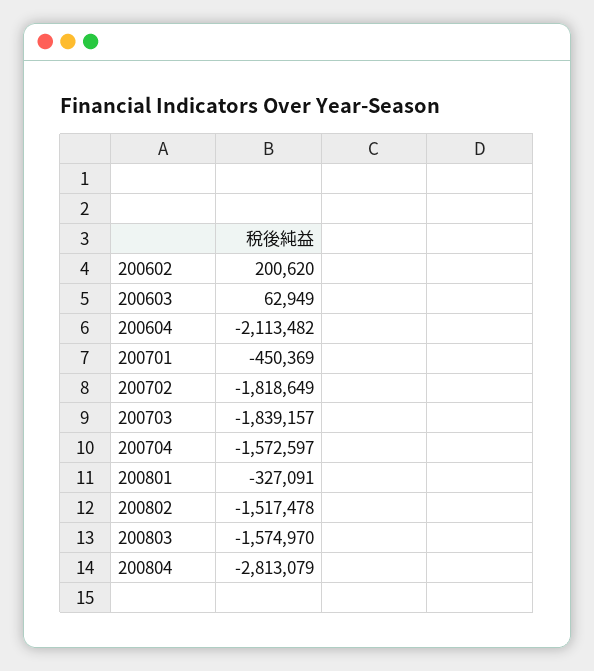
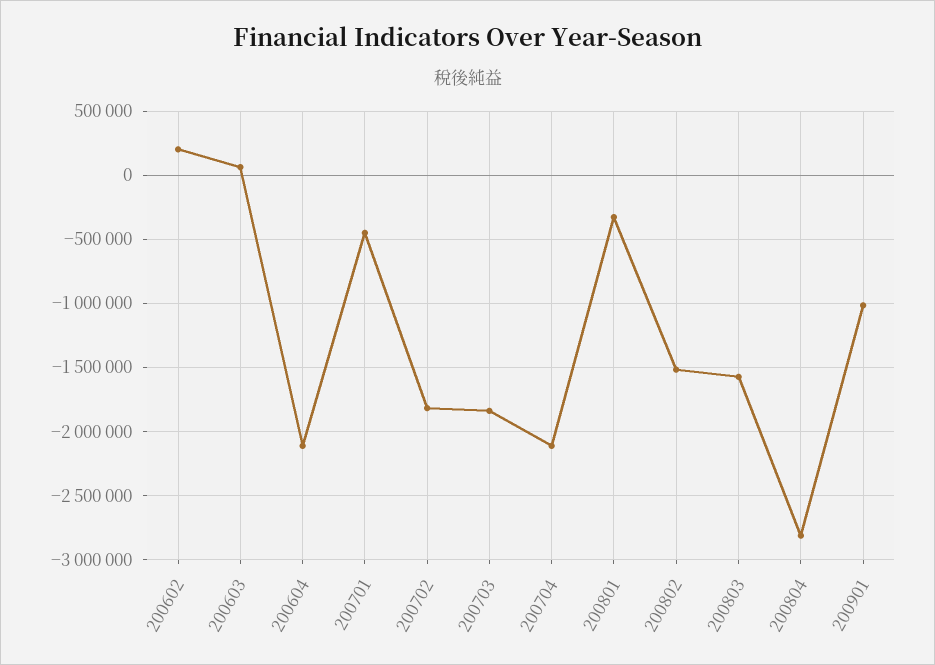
200704: -1572597 -> -2100000
200901: none -> -1000000

